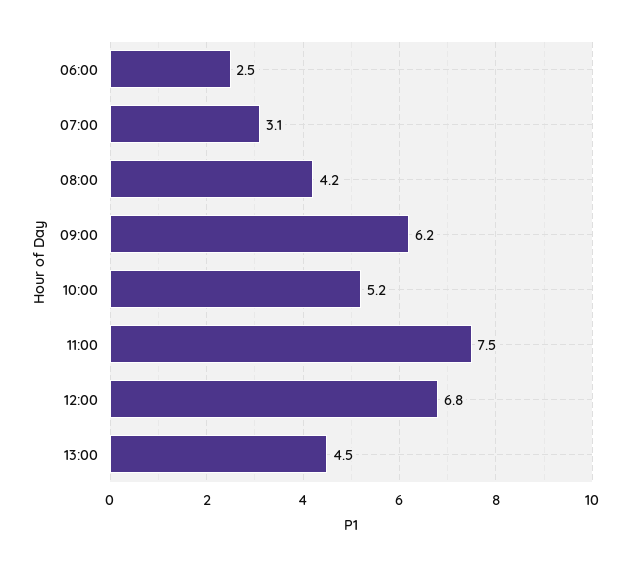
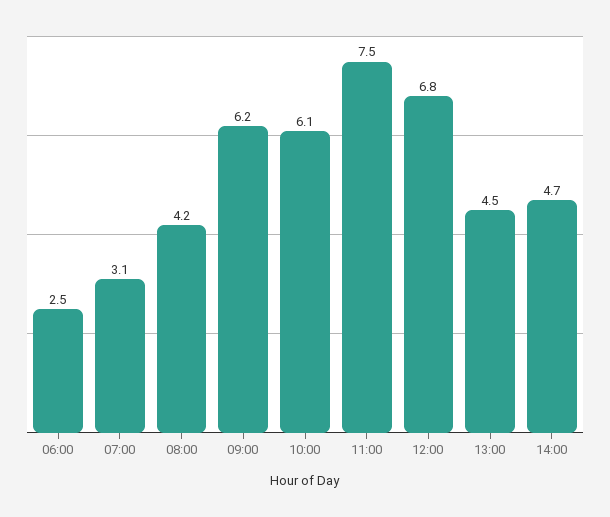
10:00: 5.2 -> 6.1
14:00: none -> 4.7

